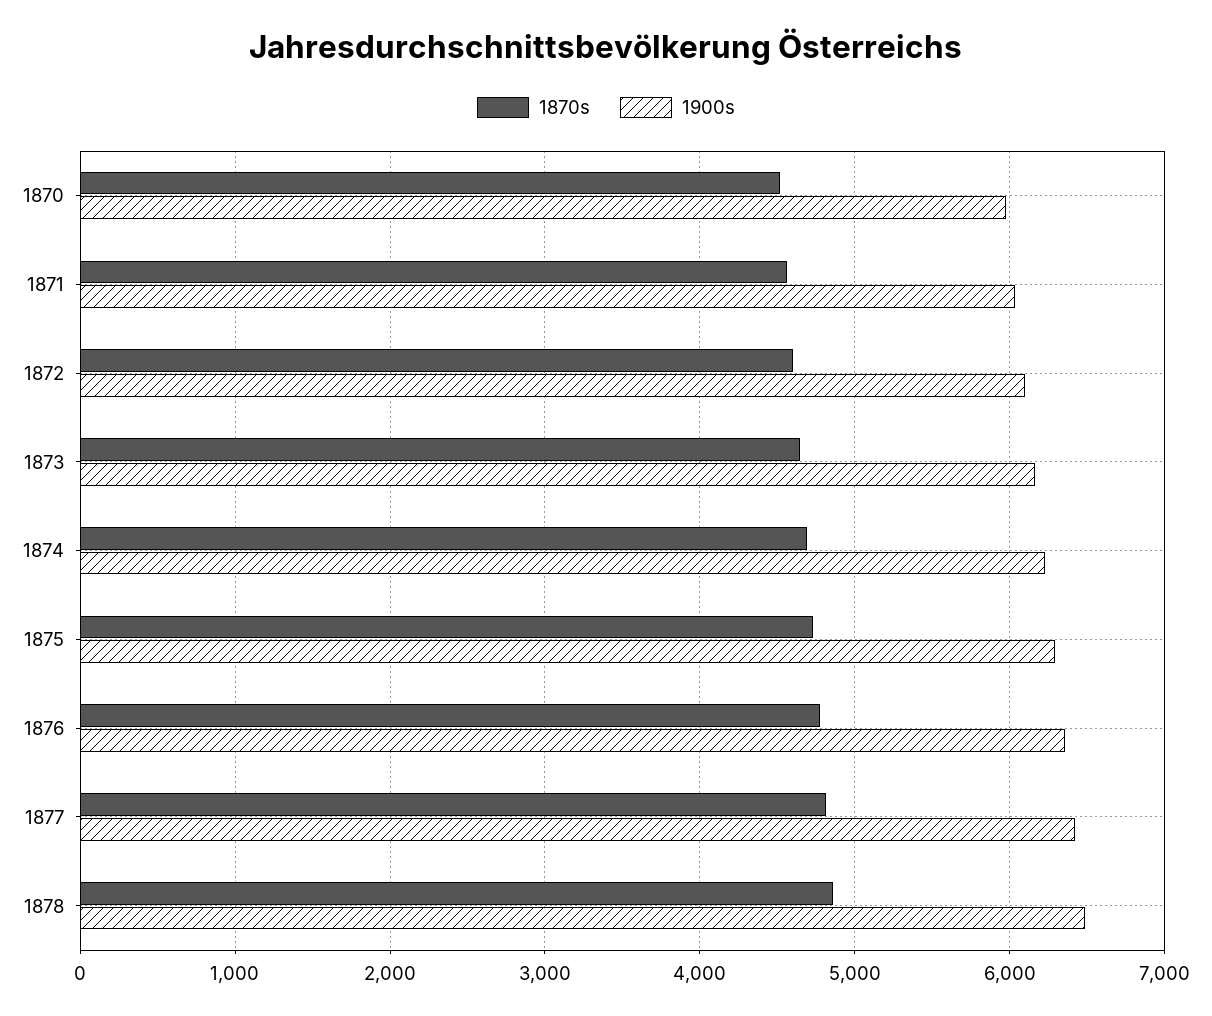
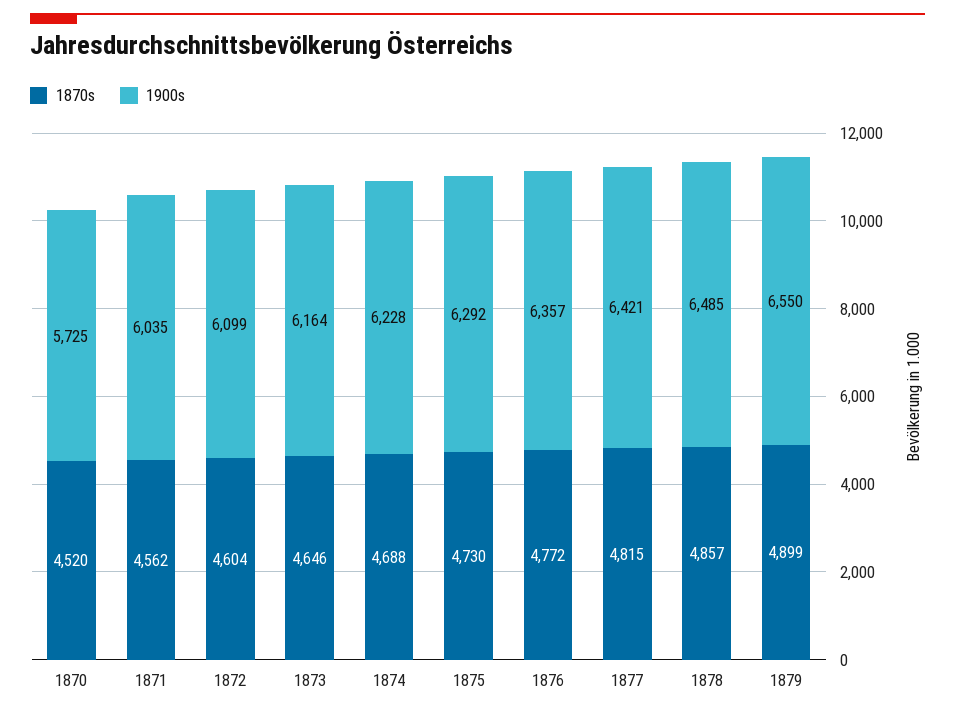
1900s, 1870: 6000 -> 5725
1870s, 1879: none -> 4899
1900s, 1879: none -> 6550

